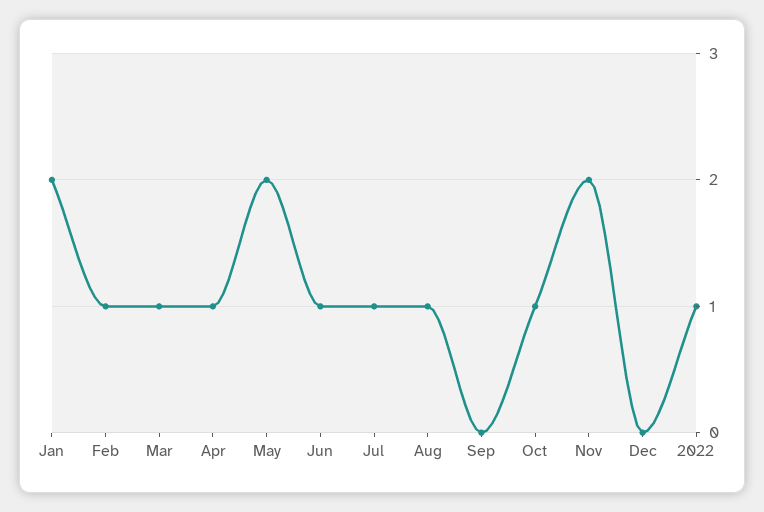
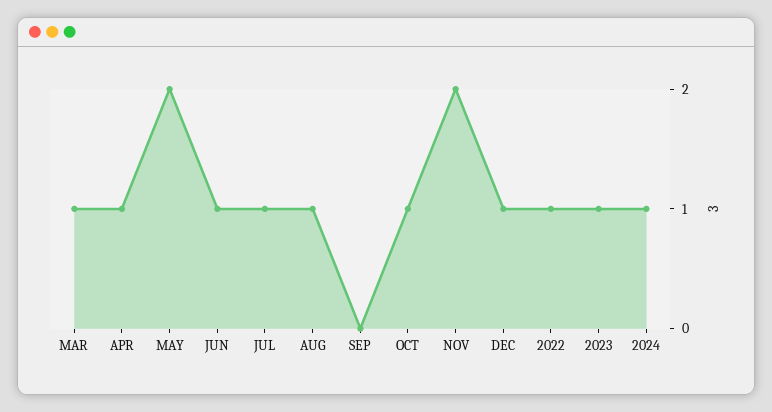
Jan: 2 -> none
Feb: 1 -> none
Dec: 0 -> 1
2023: none -> 1
2024: none -> 1

